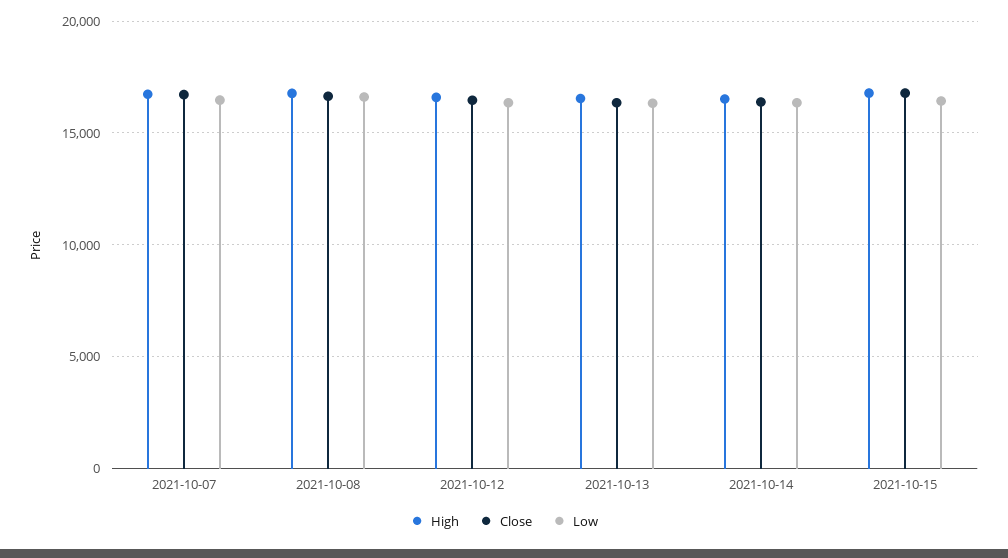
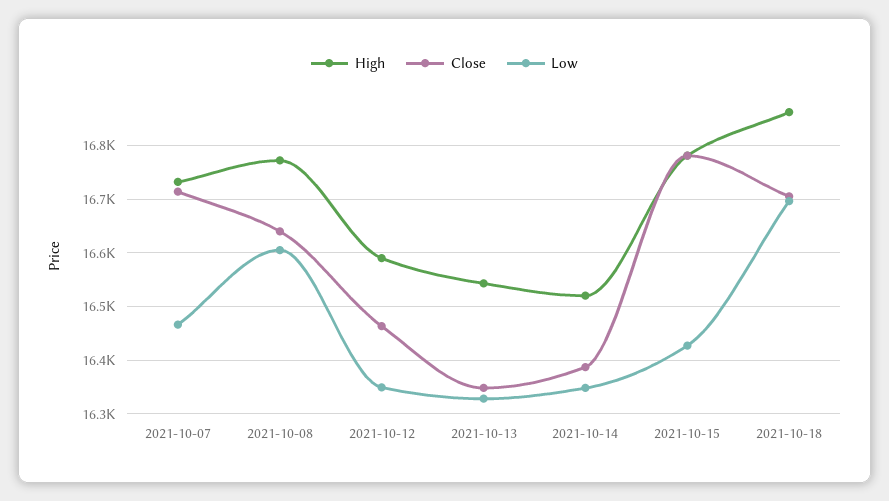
High, 2021-10-18: none -> 16860
Close, 2021-10-18: none -> 16700
Low, 2021-10-18: none -> 16700

